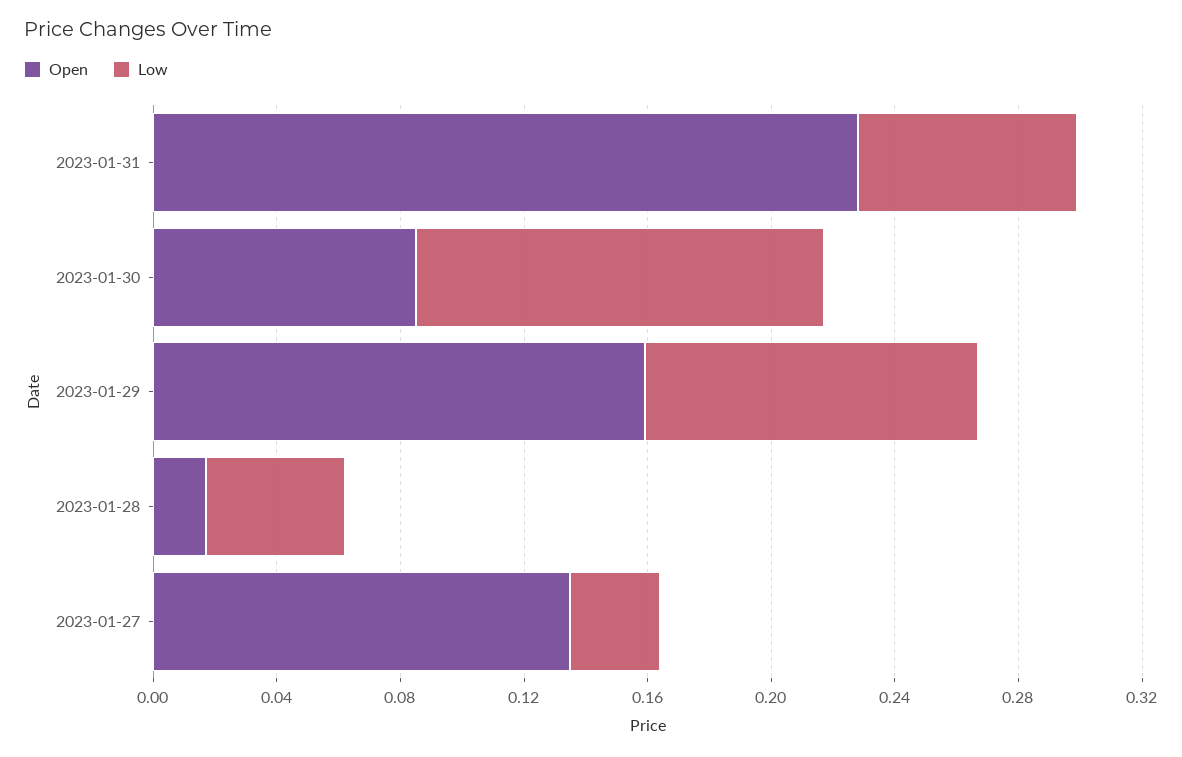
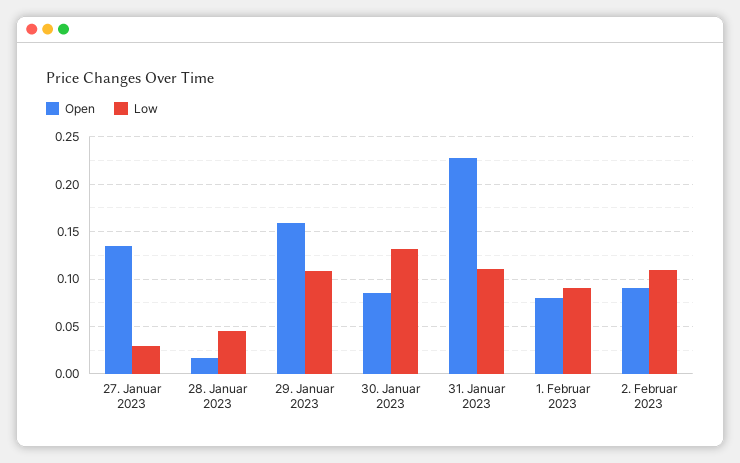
Low, 2023-01-31: 0.07 -> 0.11
Open, 1. Februar 2023: none -> 0.08
Low, 1. Februar 2023: none -> 0.09
Open, 2. Februar 2023: none -> 0.09
Low, 2. Februar 2023: none -> 0.11

